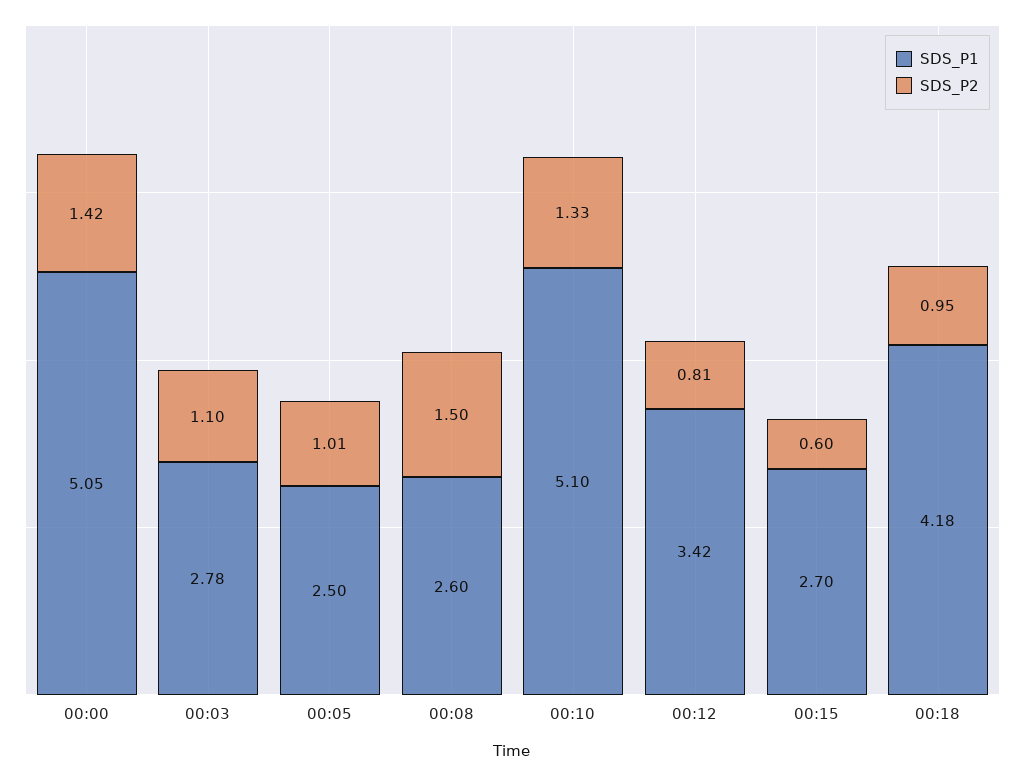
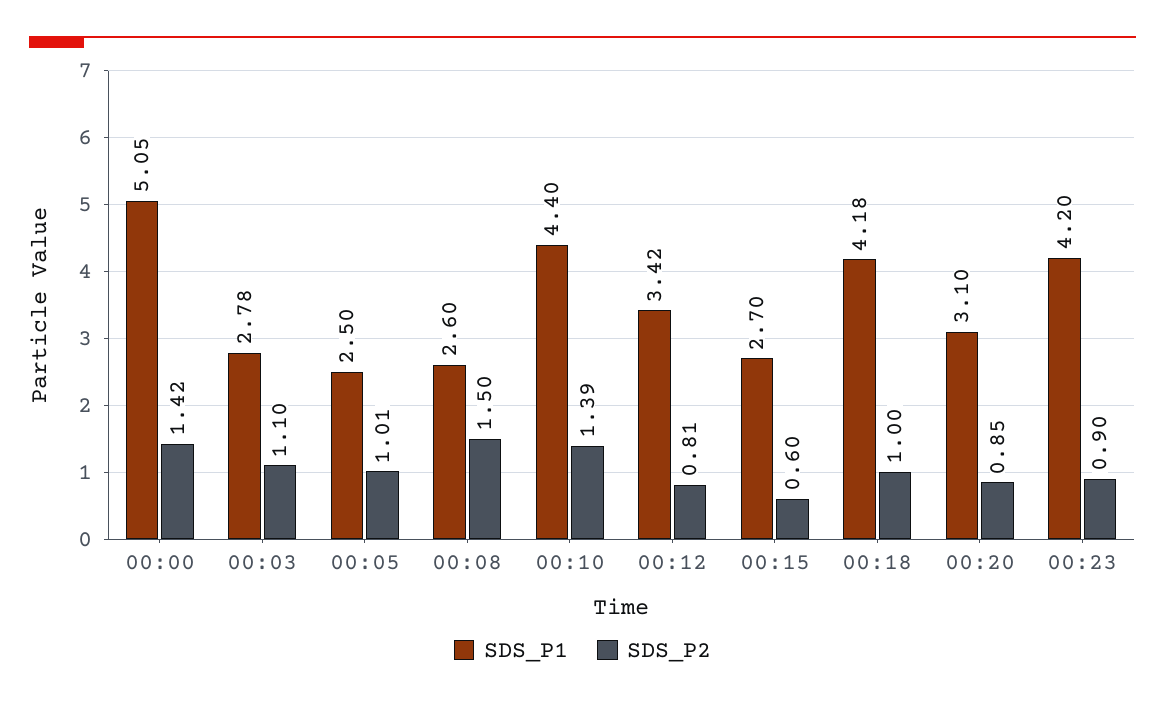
SDS_P1, 00:10: 5.1 -> 4.4
SDS_P2, 00:10: 1.33 -> 1.39
SDS_P2, 00:18: 0.95 -> 1
SDS_P1, 00:20: none -> 3.1
SDS_P2, 00:20: none -> 0.85
SDS_P1, 00:23: none -> 4.2
SDS_P2, 00:23: none -> 0.9

